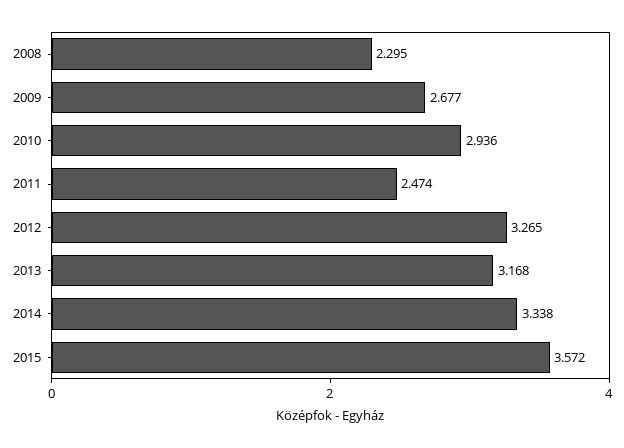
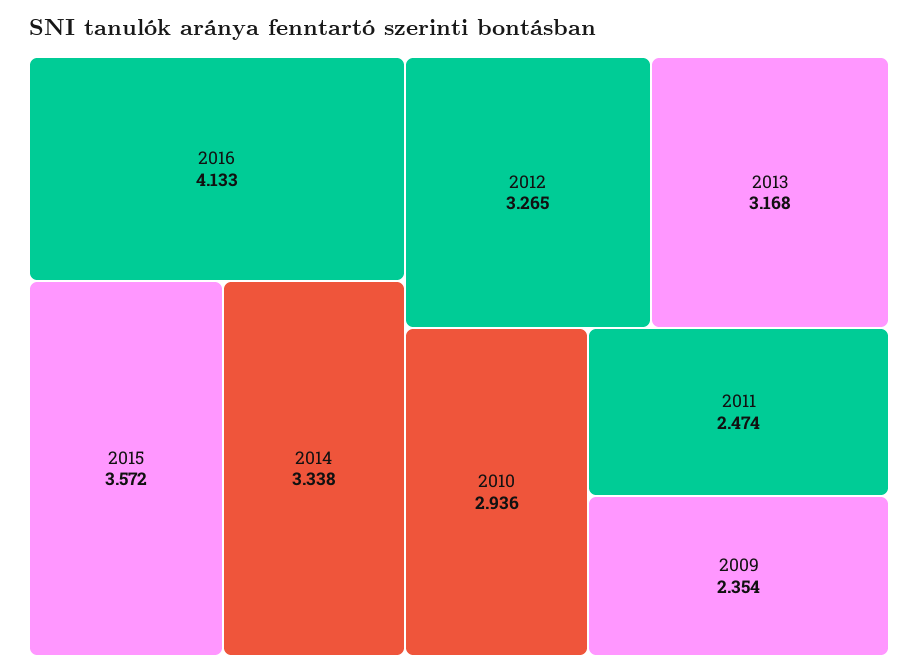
2008: 2.295 -> none
2009: 2.677 -> 2.354
2016: none -> 4.133

